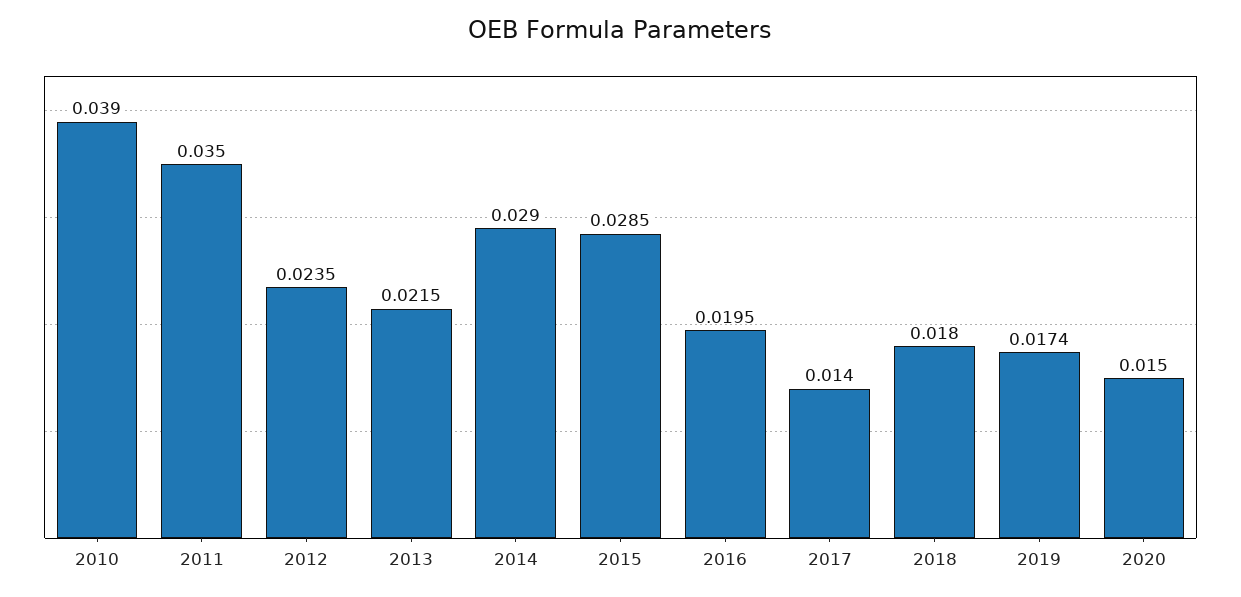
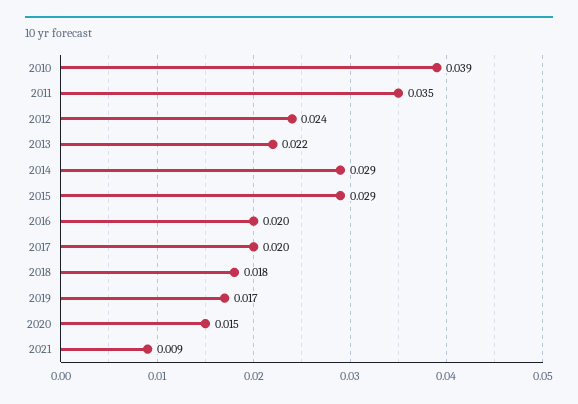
2017: 0.014 -> 0.02
2021: none -> 0.009

